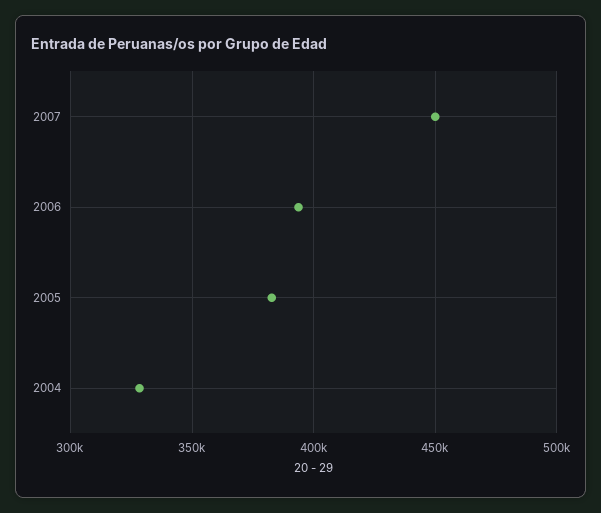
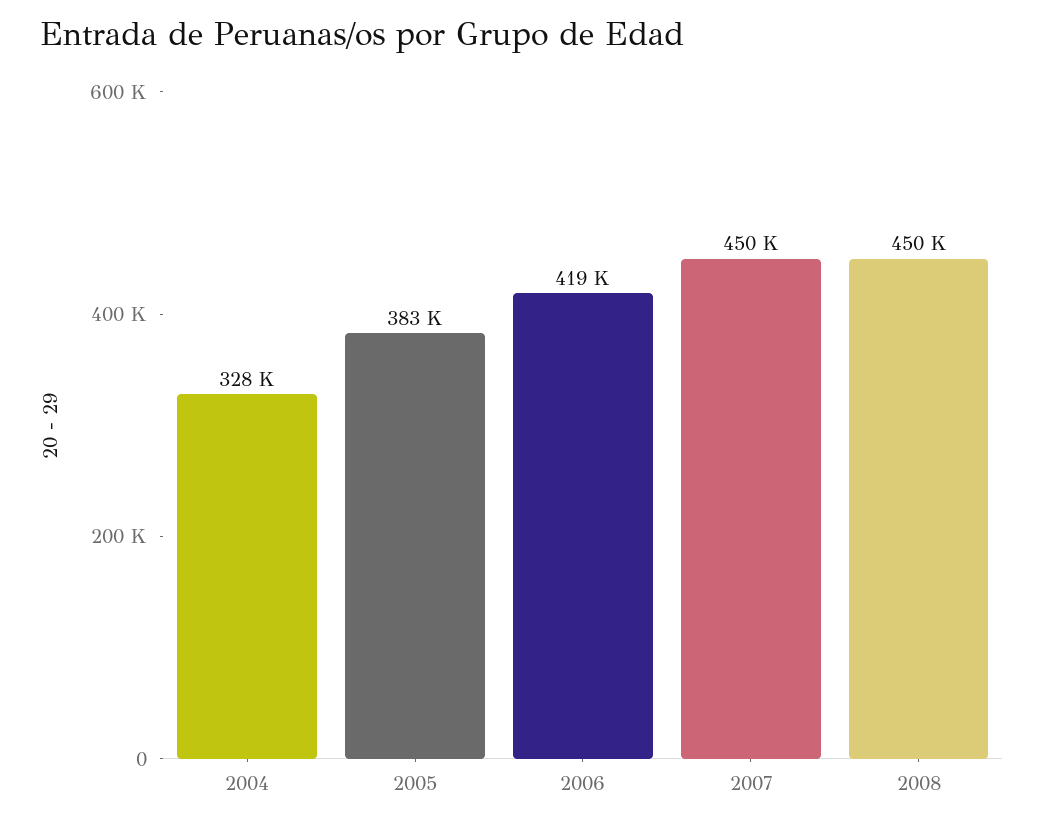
2006: 395000 -> 419000
2008: none -> 450000

